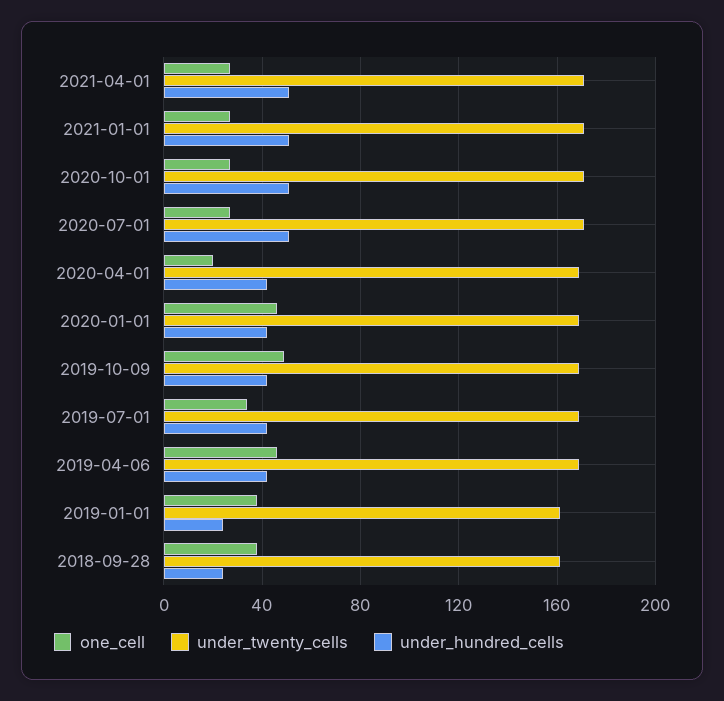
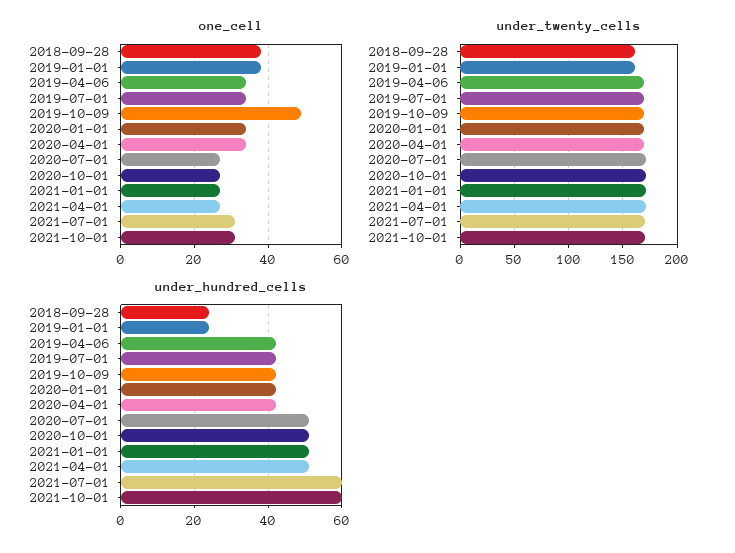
one_cell, 2020-04-01: 20 -> 35
one_cell, 2020-01-01: 45 -> 35
one_cell, 2019-04-06: 45 -> 35
one_cell, 2021-07-01: none -> 30
one_cell, 2021-10-01: none -> 30
under_twenty_cells, 2021-07-01: none -> 170
under_twenty_cells, 2021-10-01: none -> 170
under_hundred_cells, 2021-07-01: none -> 60
under_hundred_cells, 2021-10-01: none -> 60

